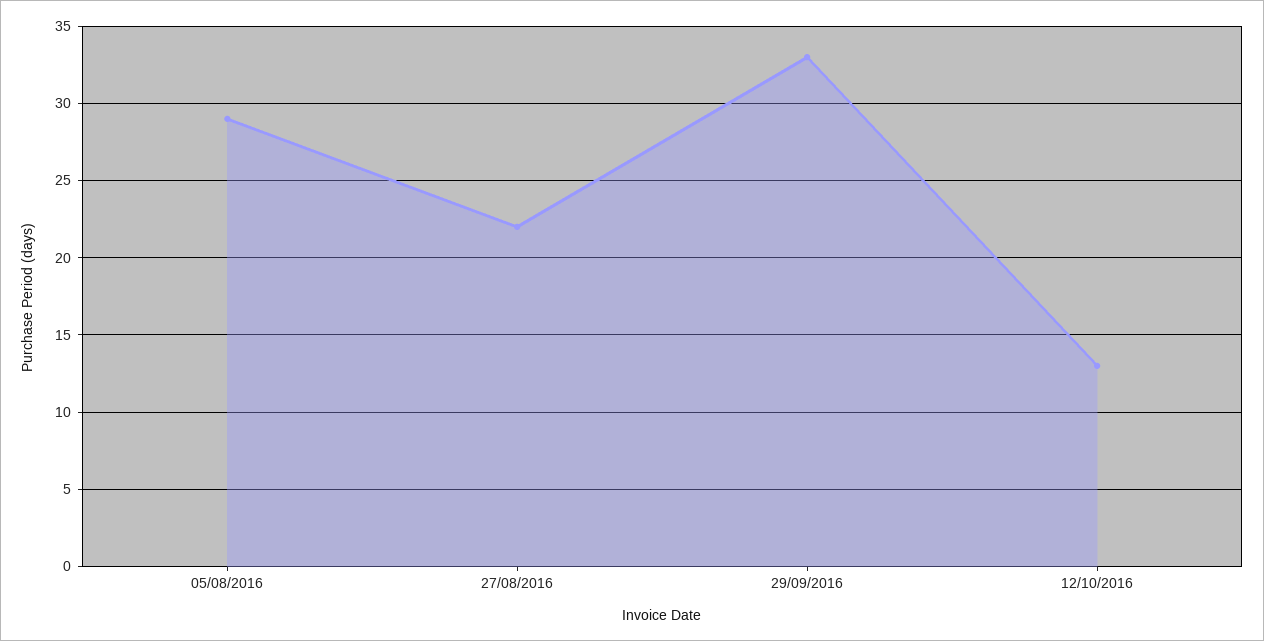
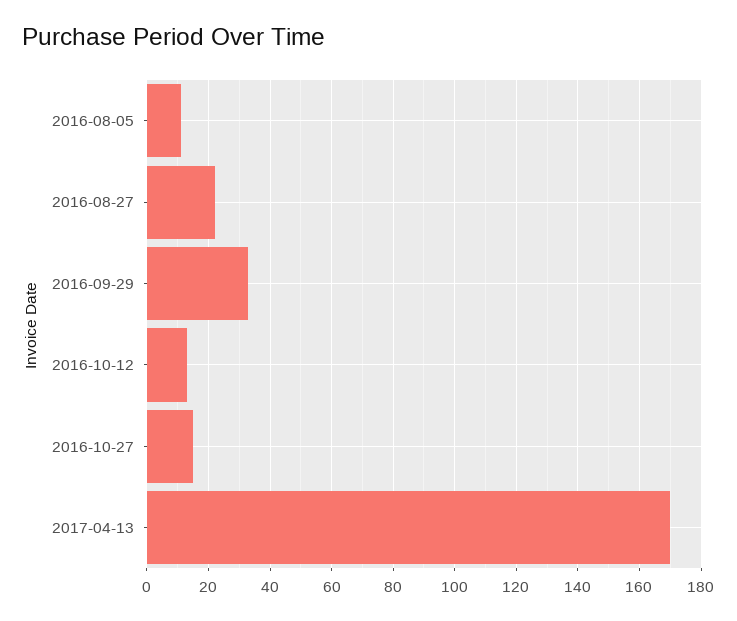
05/08/2016: 29 -> 10
2016-10-27: none -> 15
2017-04-13: none -> 170

